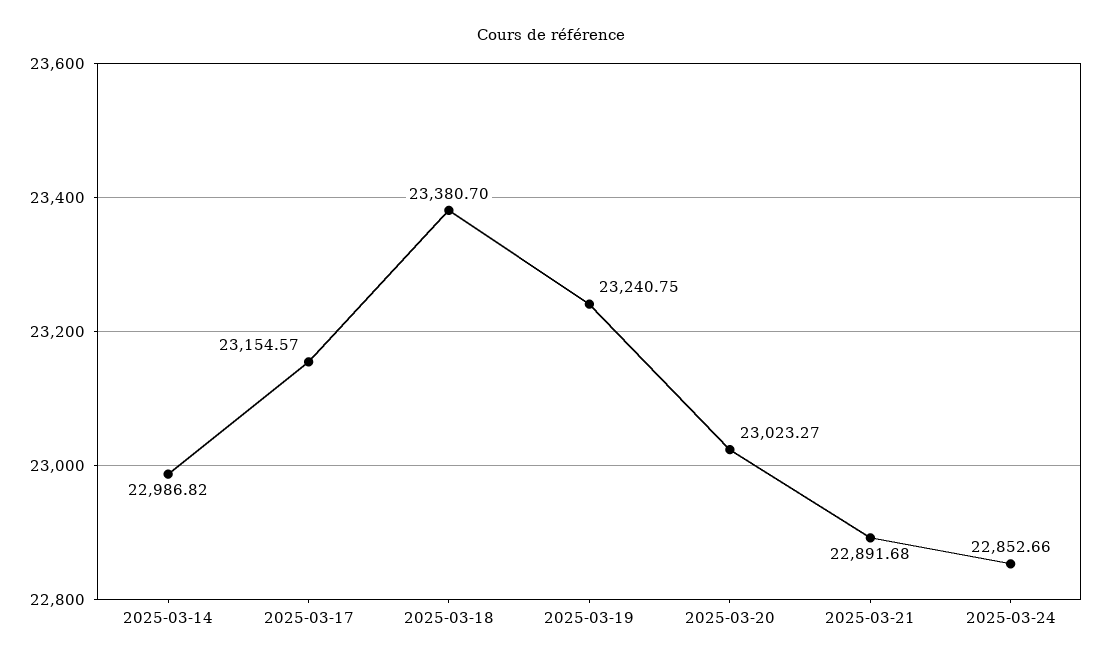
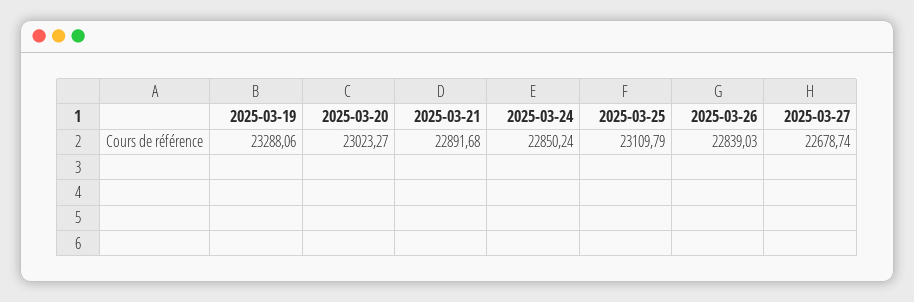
2025-03-14: 22986.82 -> none
2025-03-17: 23154.57 -> none
2025-03-18: 23380.7 -> none
2025-03-19: 23240.75 -> 23288.06
2025-03-24: 22852.66 -> 22850.24
2025-03-25: none -> 23109.79
2025-03-26: none -> 22839.03
2025-03-27: none -> 22678.74

